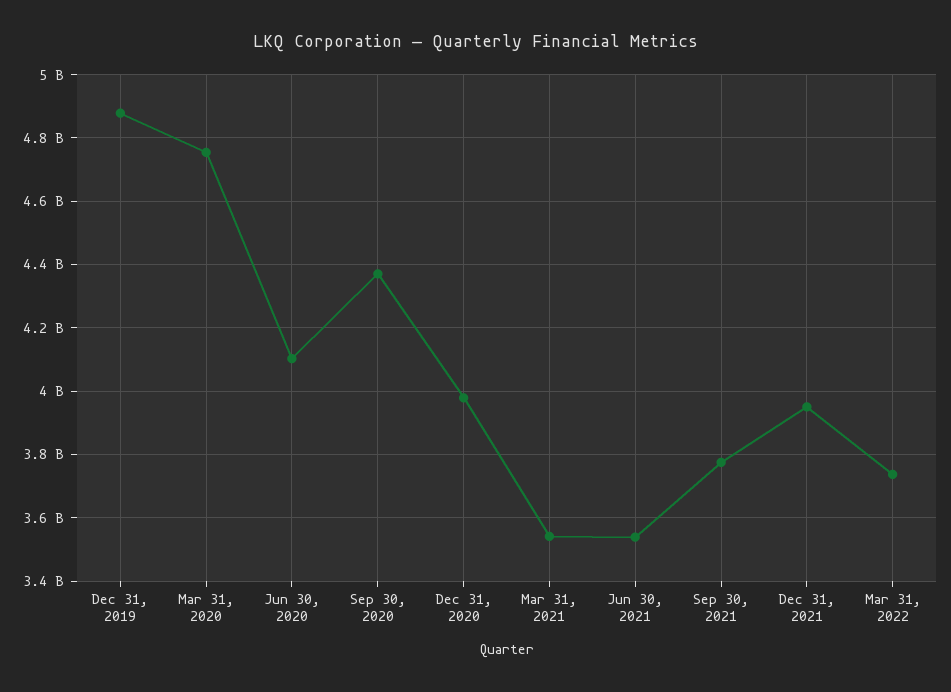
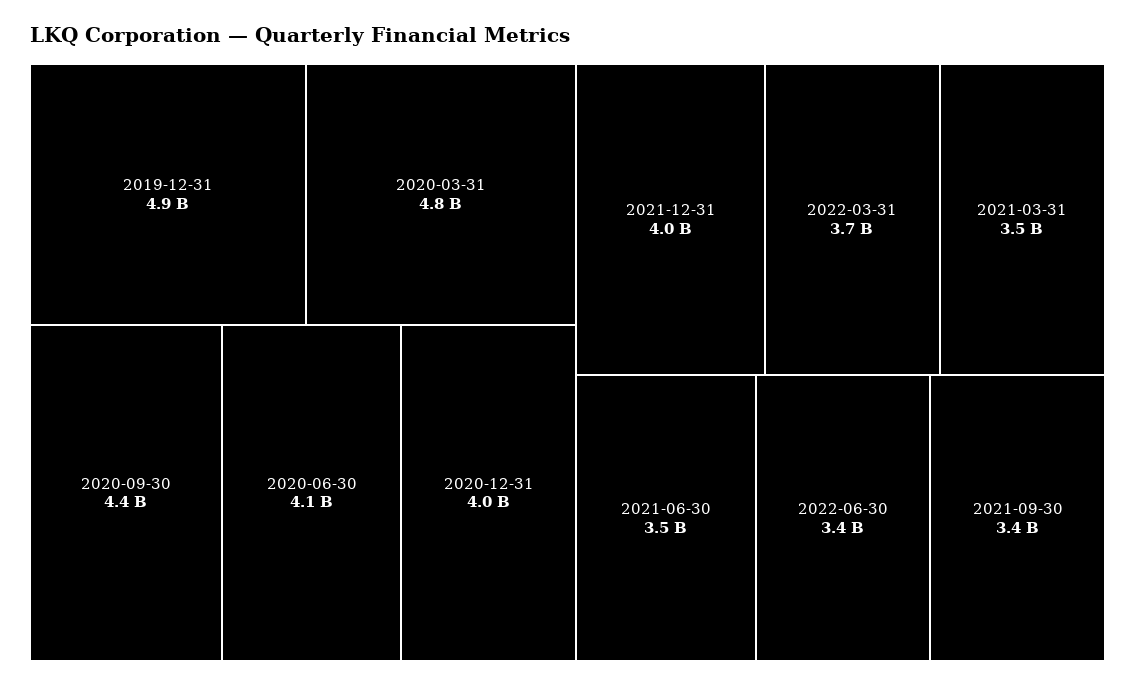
Sep 30, 2021: 3780000000 -> 3400000000
2022-06-30: none -> 3400000000

